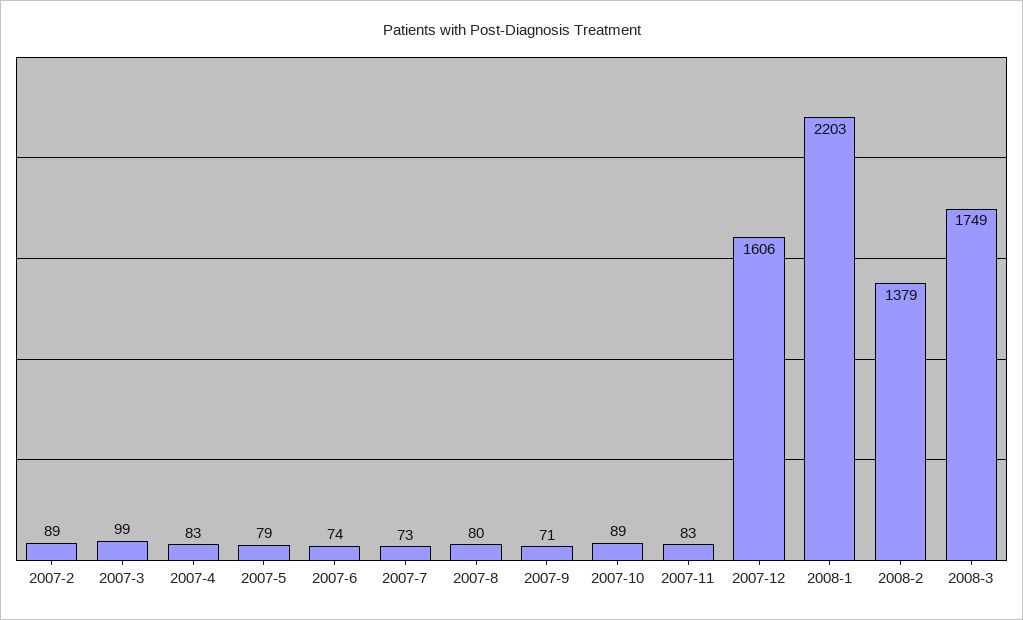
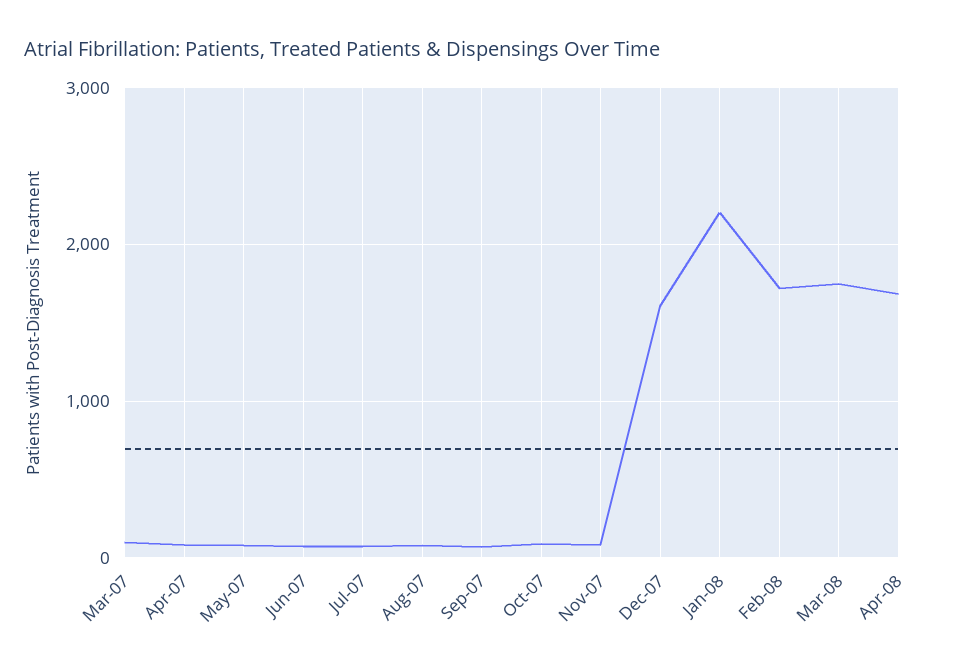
2007-2: 89 -> none
2008-2: 1379 -> 1700
Apr-08: none -> 1700

